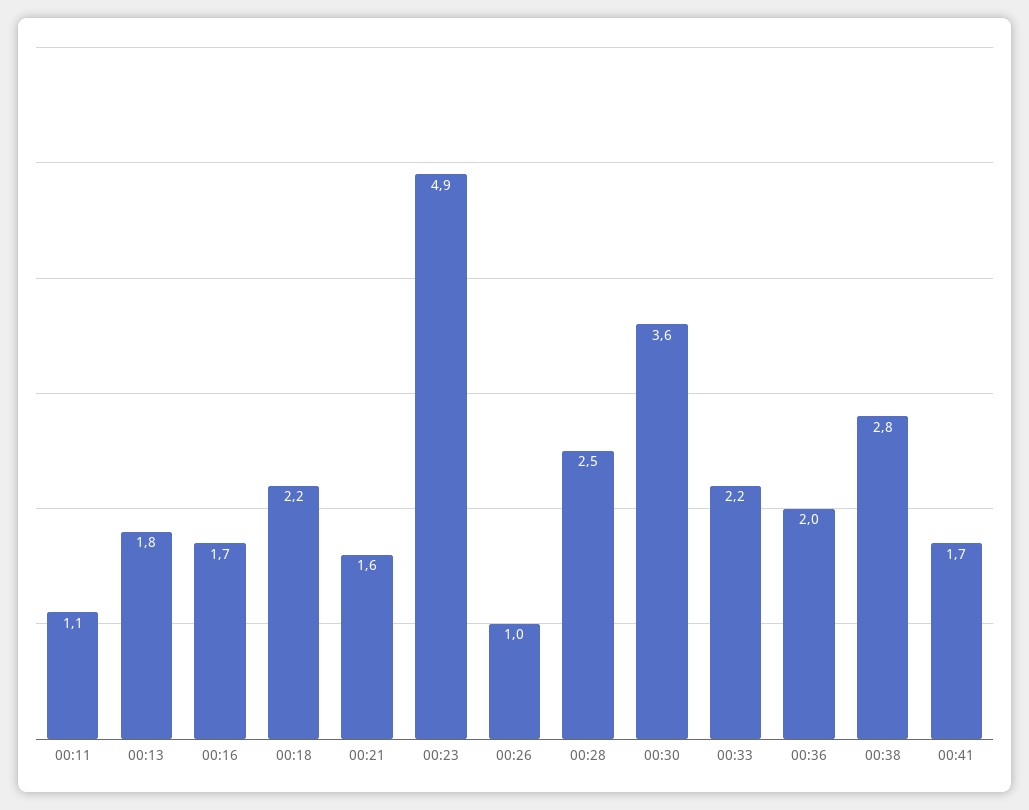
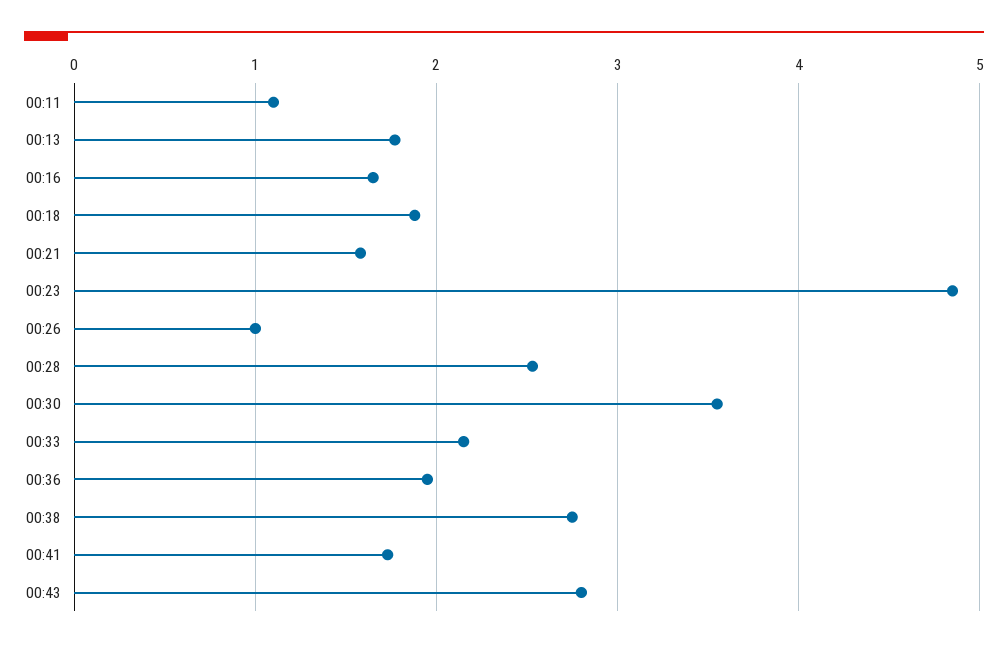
00:18: 2.2 -> 1.9
00:43: none -> 2.8

